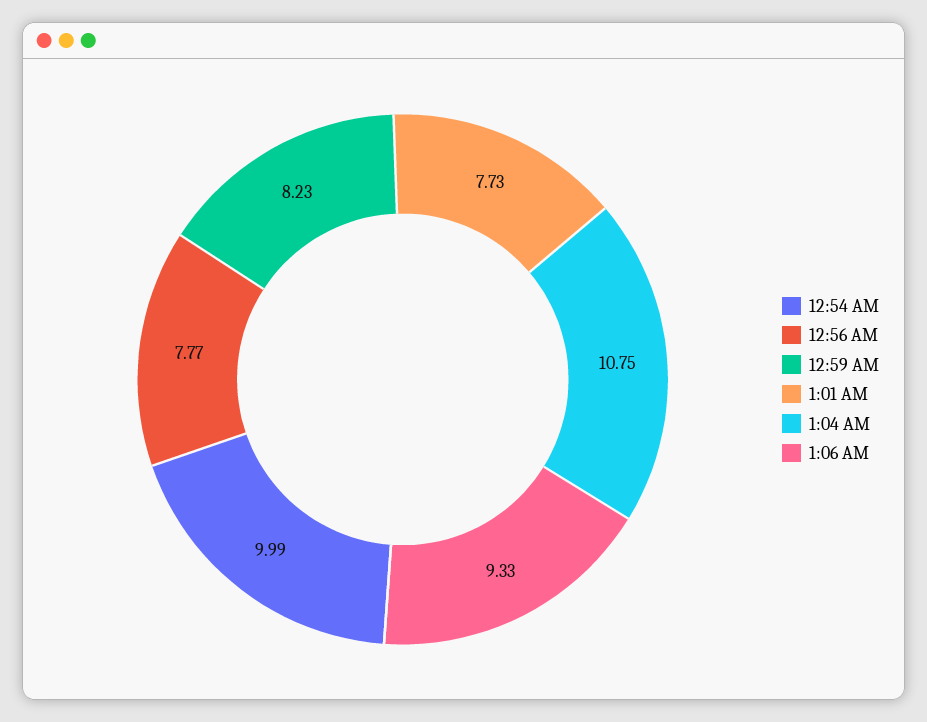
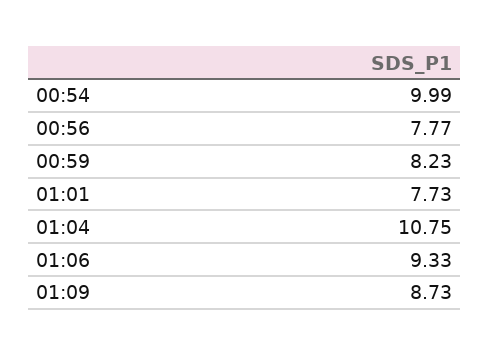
01:09: none -> 8.73

